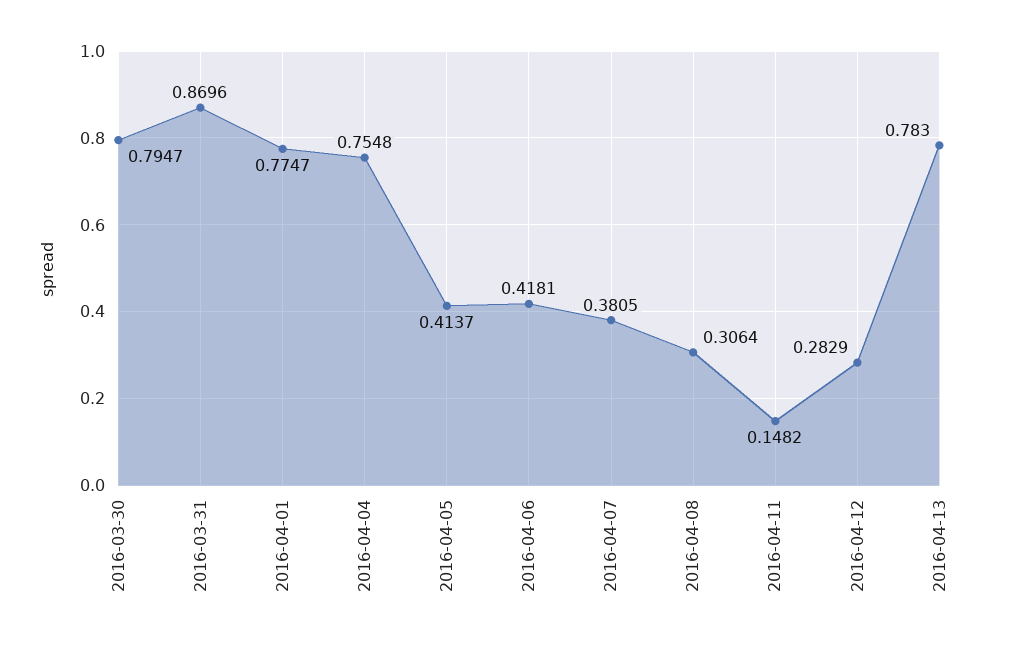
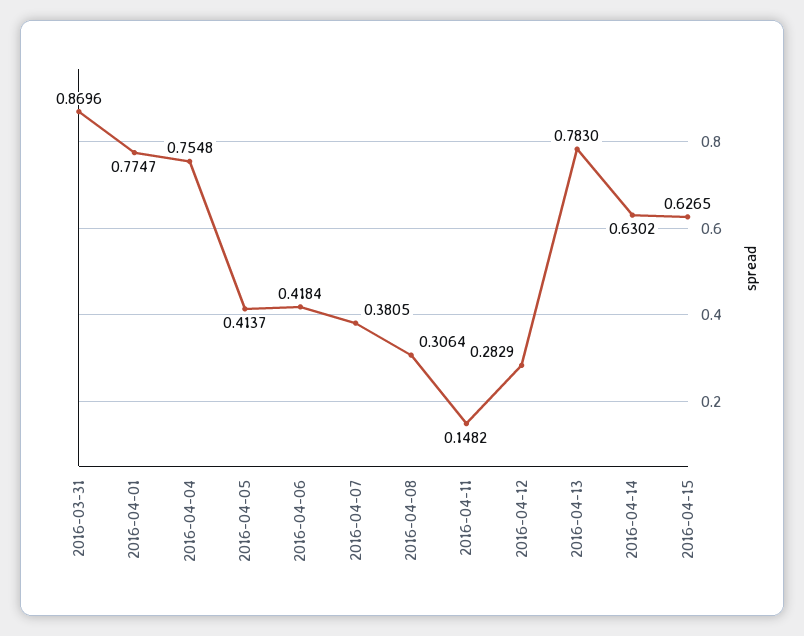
2016-03-30: 0.7947 -> none
2016-04-06: 0.4181 -> 0.4184
2016-04-14: none -> 0.6302
2016-04-15: none -> 0.6265

